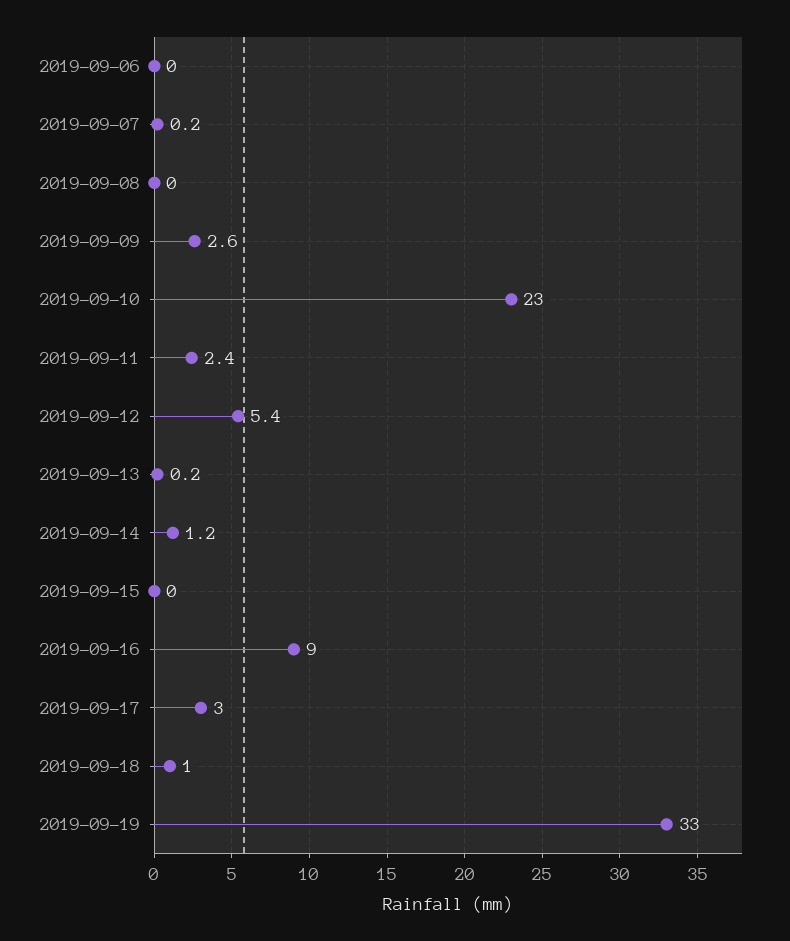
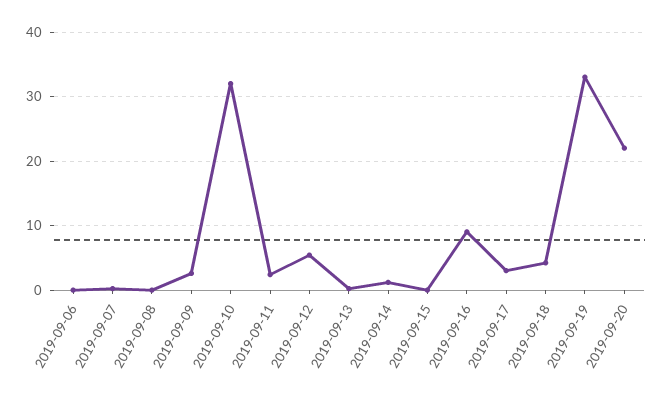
2019-09-10: 23 -> 32
2019-09-18: 1 -> 4
2019-09-20: none -> 22

